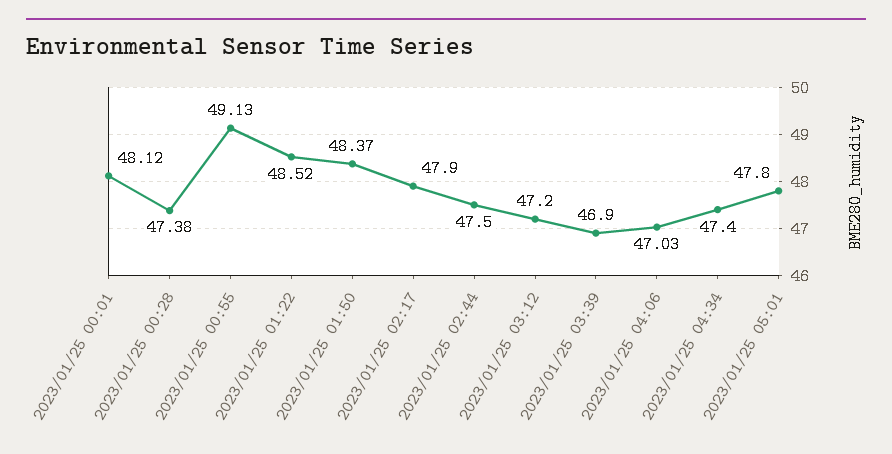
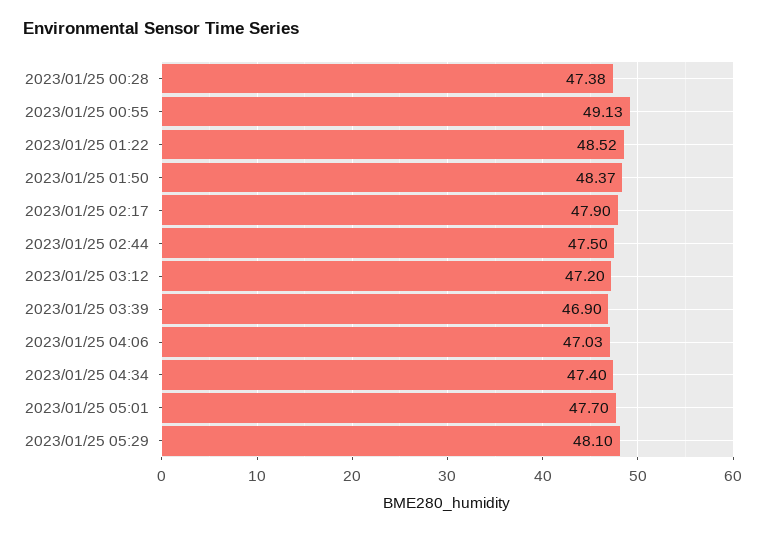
2023/01/25 00:01: 48.12 -> none
2023/01/25 05:01: 47.8 -> 47.7
2023/01/25 05:29: none -> 48.1

